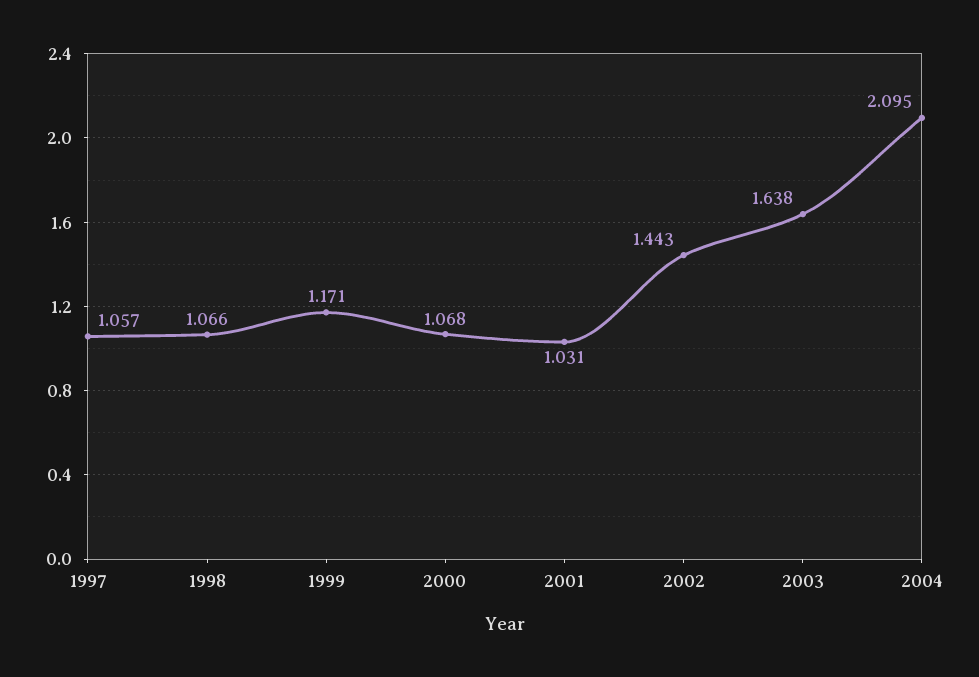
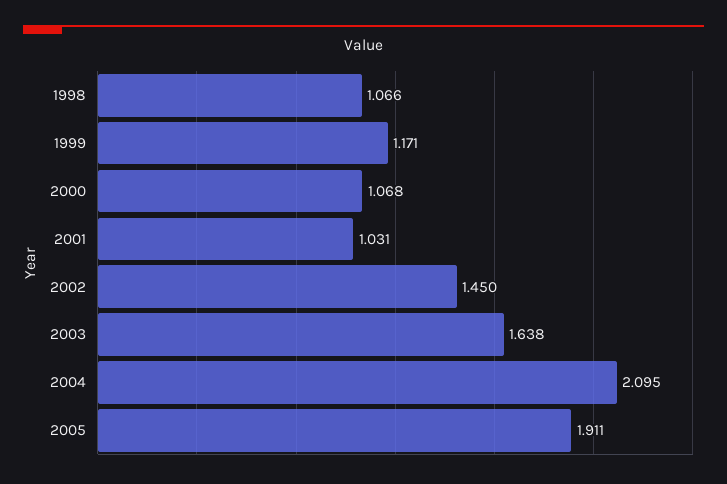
1997: 1.057 -> none
2002: 1.443 -> 1.45
2005: none -> 1.911

